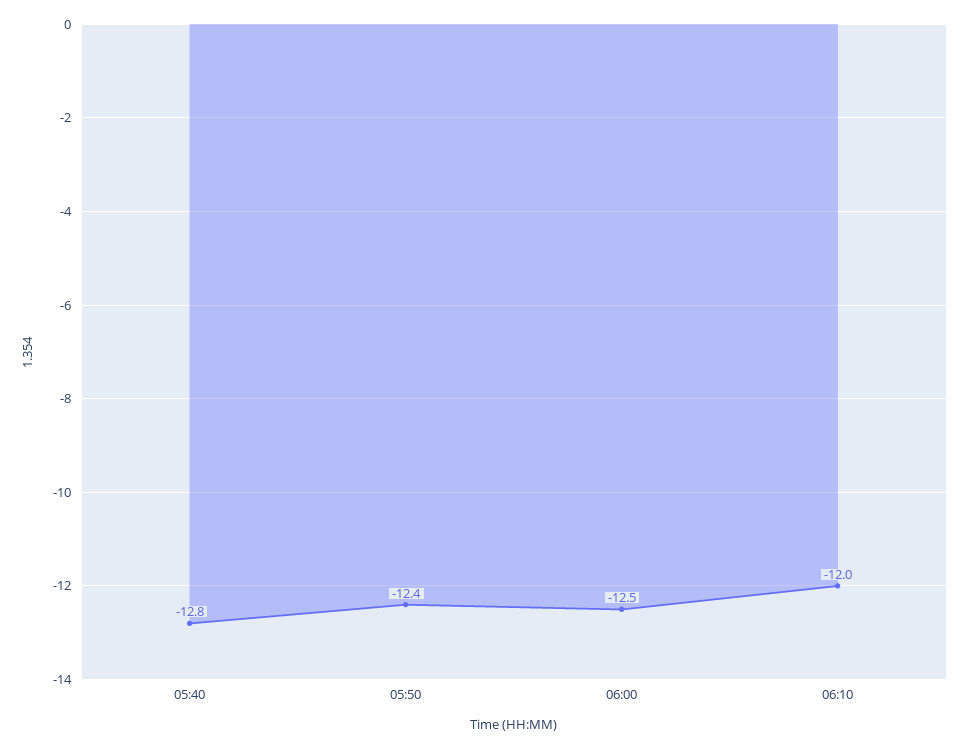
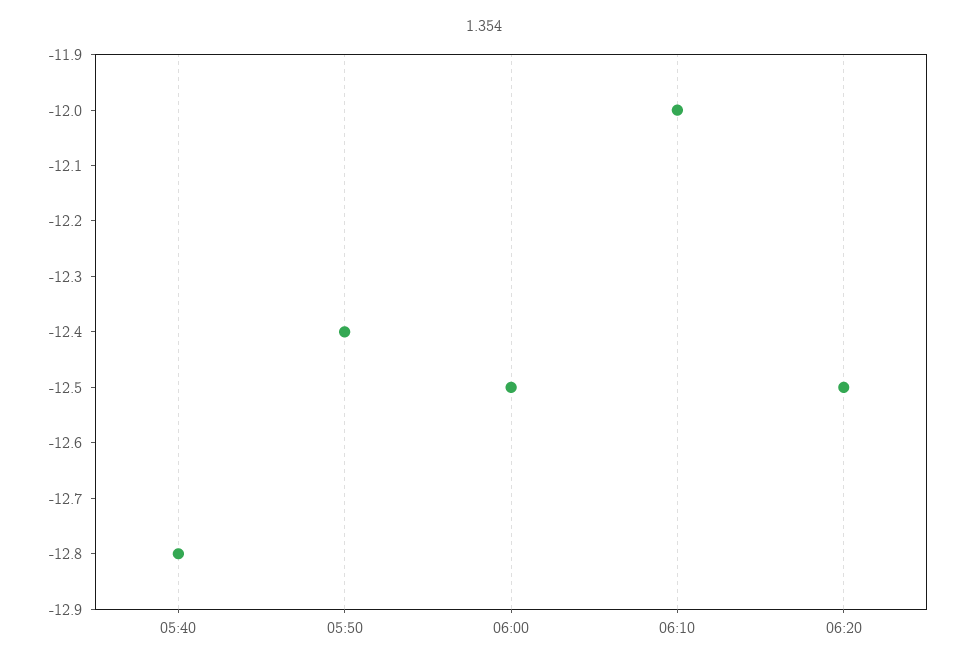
06:20: none -> -12.5

